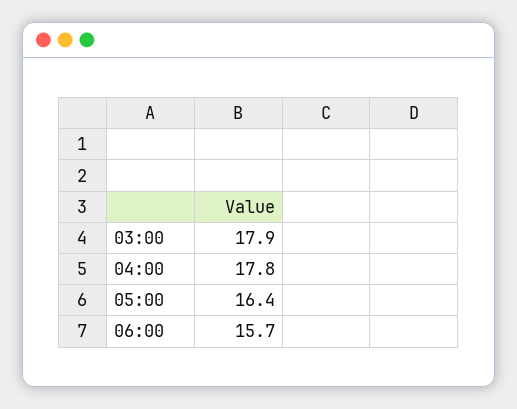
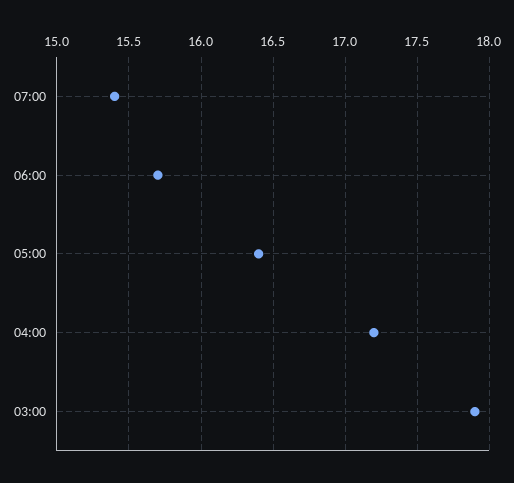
04:00: 17.8 -> 17.2
07:00: none -> 15.4

